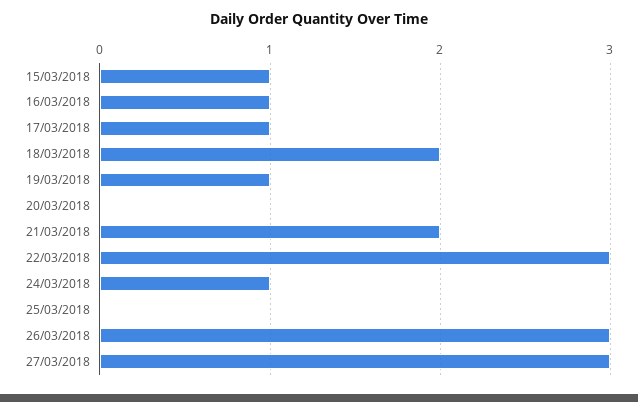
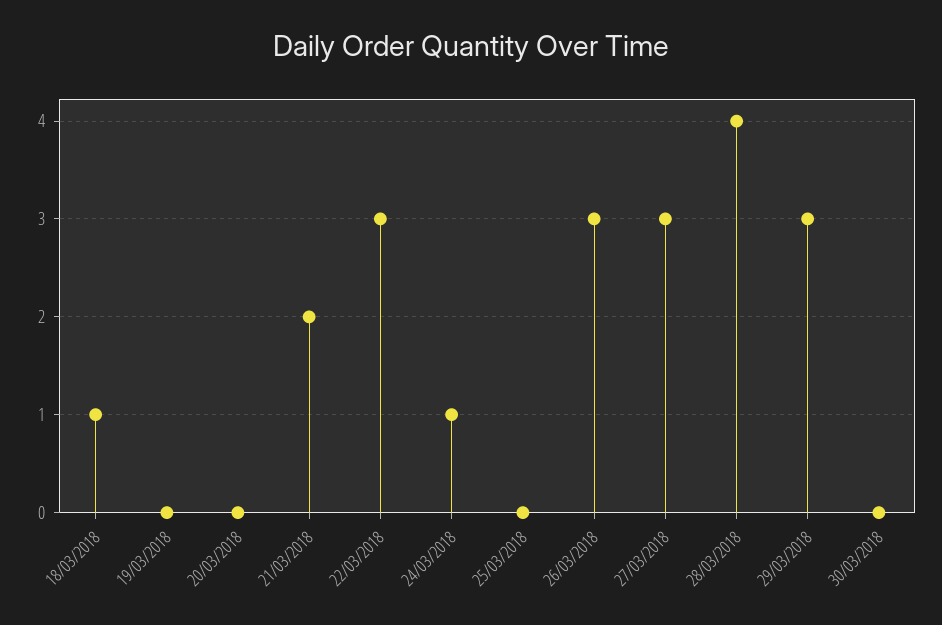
15/03/2018: 1 -> none
16/03/2018: 1 -> none
17/03/2018: 1 -> none
18/03/2018: 2 -> 1
19/03/2018: 1 -> 0
28/03/2018: none -> 4
29/03/2018: none -> 3
30/03/2018: none -> 0

